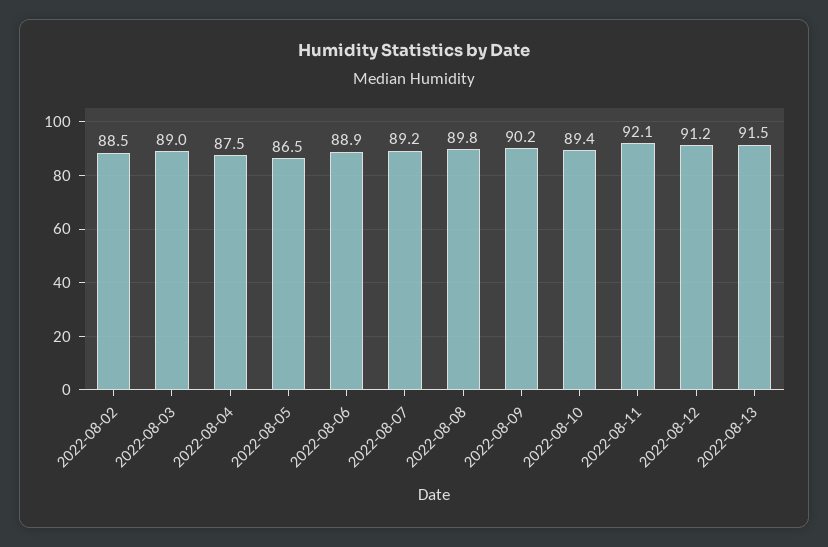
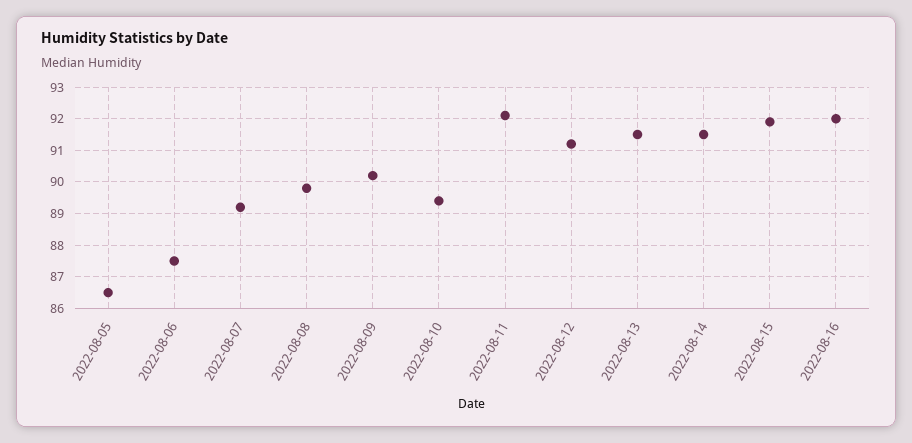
2022-08-02: 88.5 -> none
2022-08-03: 89 -> none
2022-08-04: 87.5 -> none
2022-08-06: 88.9 -> 87.5
2022-08-14: none -> 91.5
2022-08-15: none -> 92
2022-08-16: none -> 92

